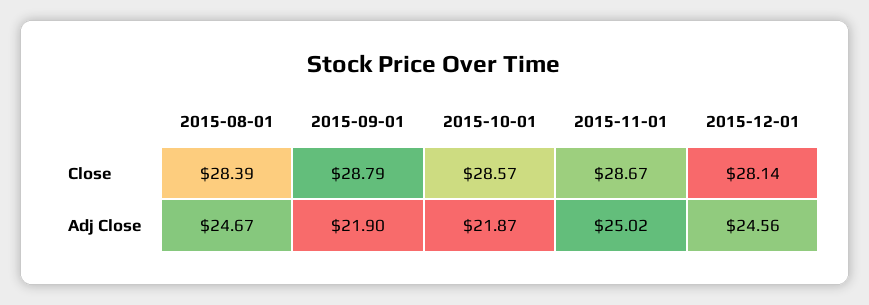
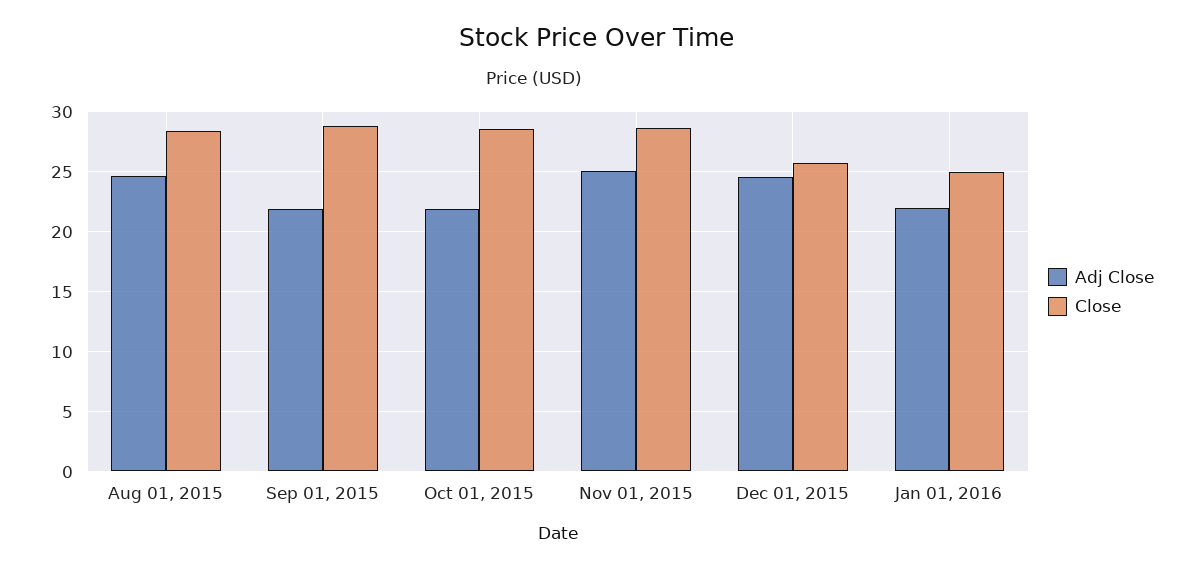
Close, 2015-12-01: 28.14 -> 26
Adj Close, Jan 01, 2016: none -> 22
Close, Jan 01, 2016: none -> 25

